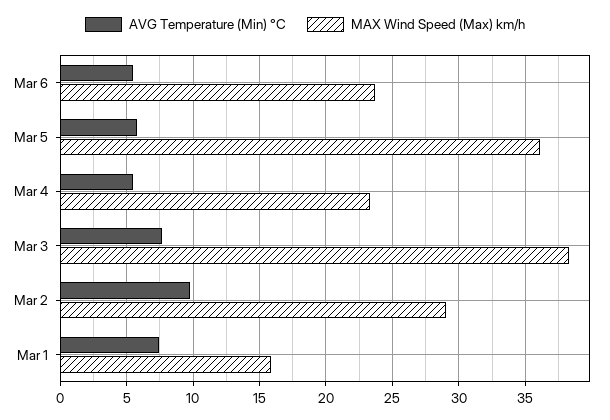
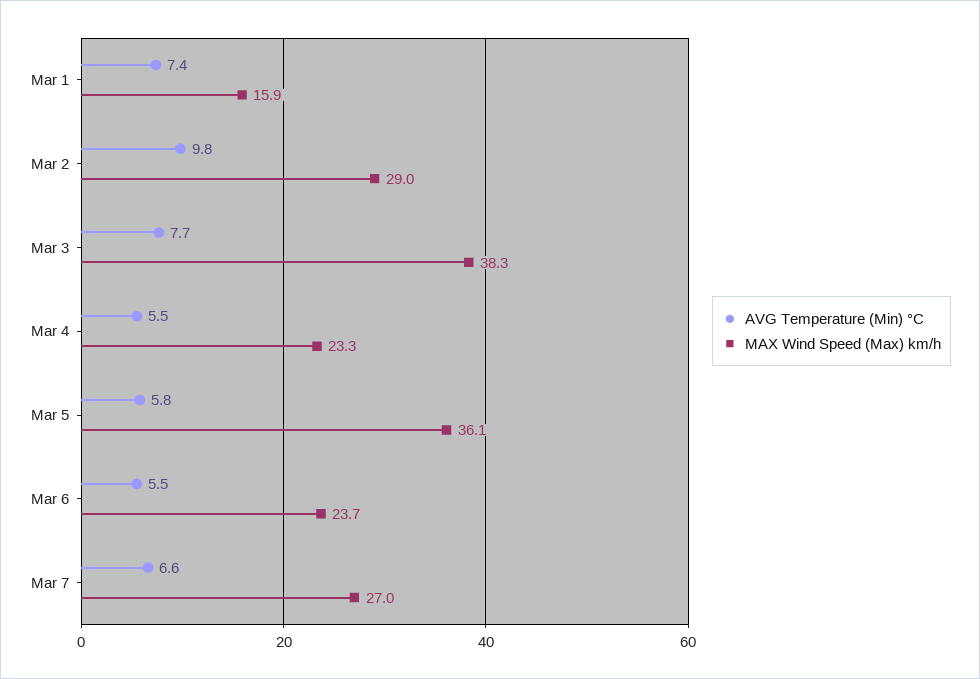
AVG Temperature (Min) °C, Mar 7: none -> 6.6
MAX Wind Speed (Max) km/h, Mar 7: none -> 27

